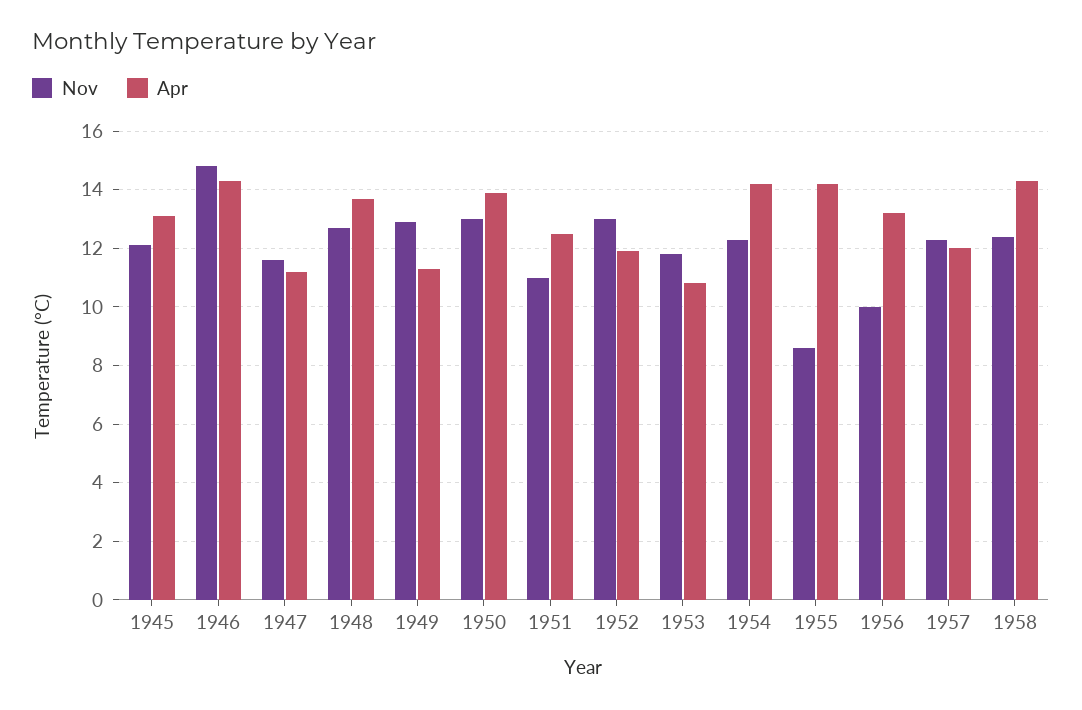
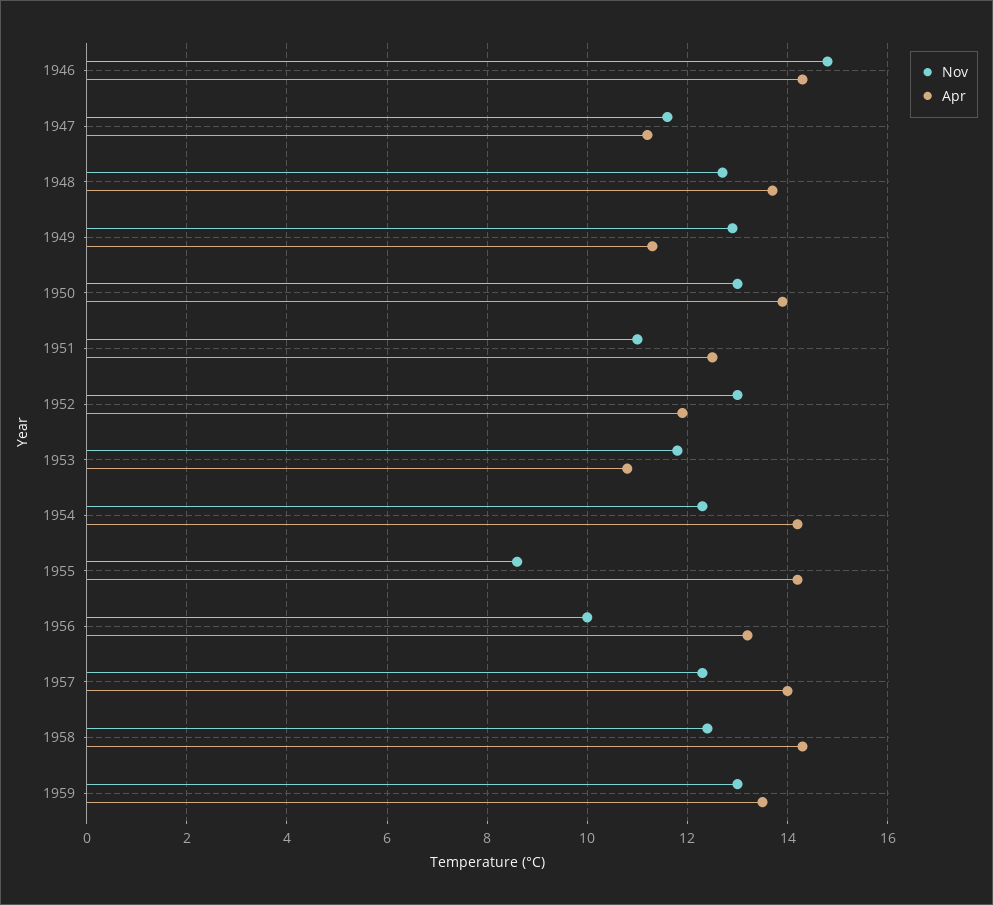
Nov, 1945: 12 -> none
Apr, 1945: 13 -> none
Apr, 1957: 12 -> 14
Nov, 1959: none -> 13
Apr, 1959: none -> 13.5

